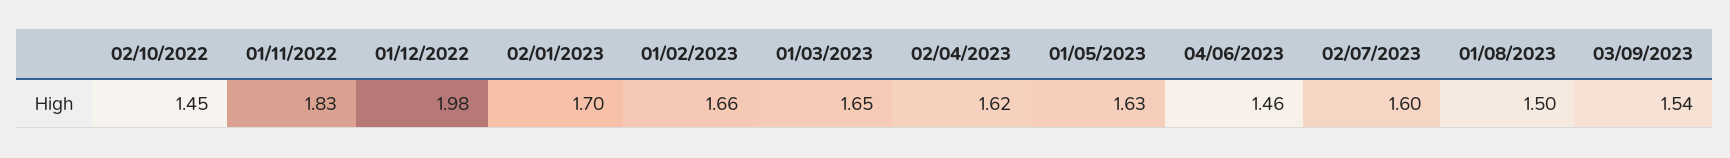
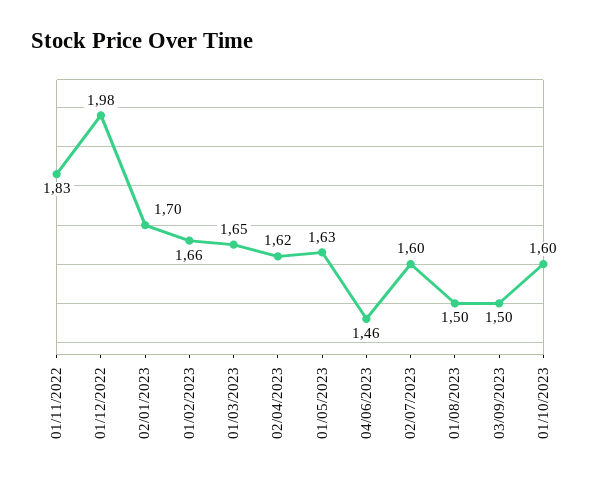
02/10/2022: 1.45 -> none
03/09/2023: 1.54 -> 1.5
01/10/2023: none -> 1.6

